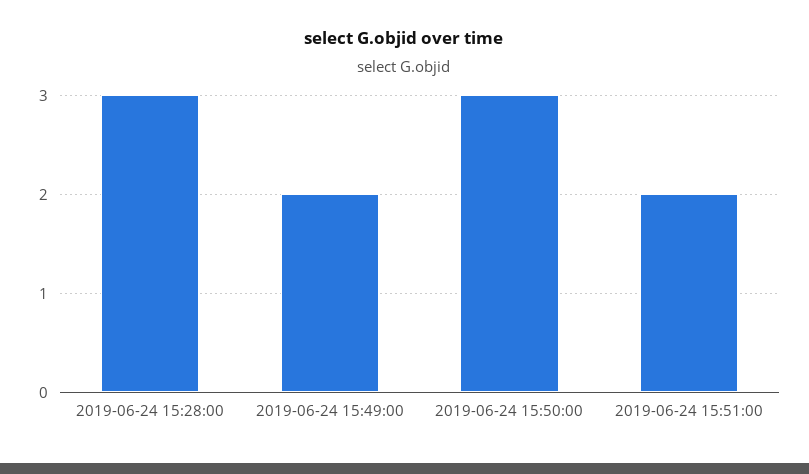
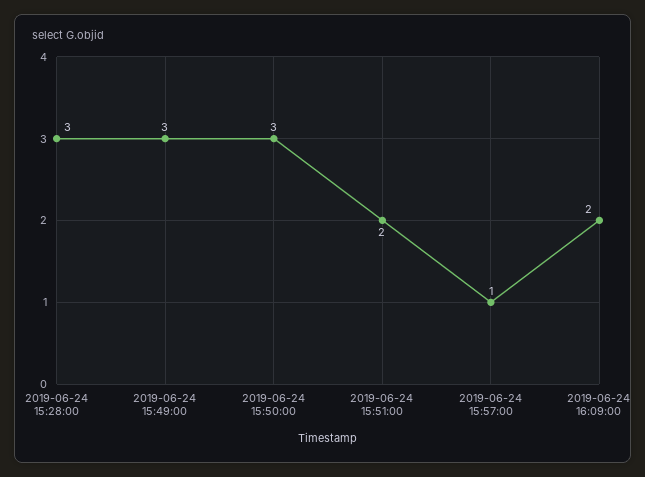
2019-06-24 15:49:00: 2 -> 3
2019-06-24 15:57:00: none -> 1
2019-06-24 16:09:00: none -> 2

